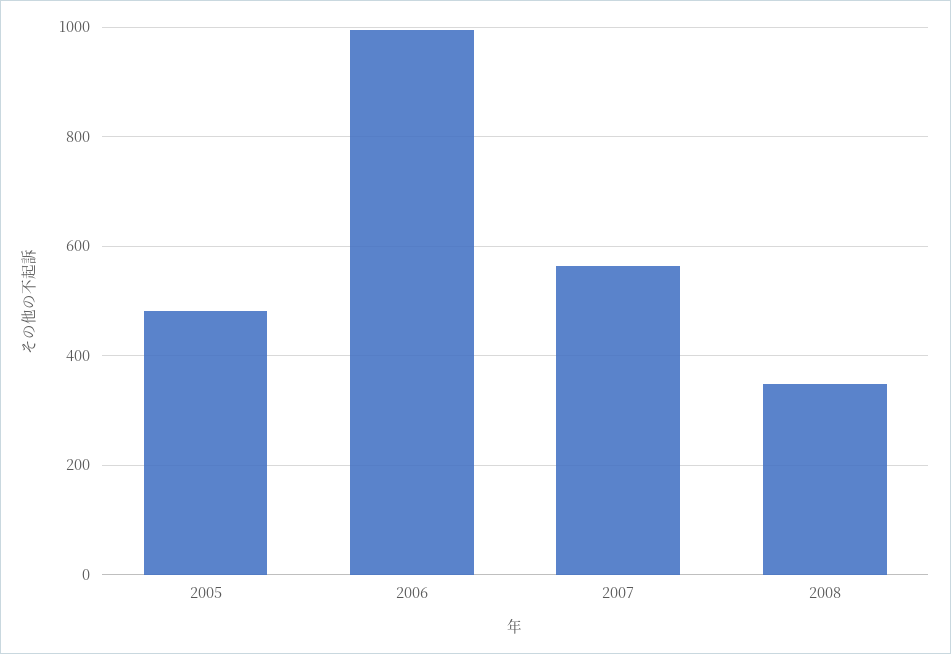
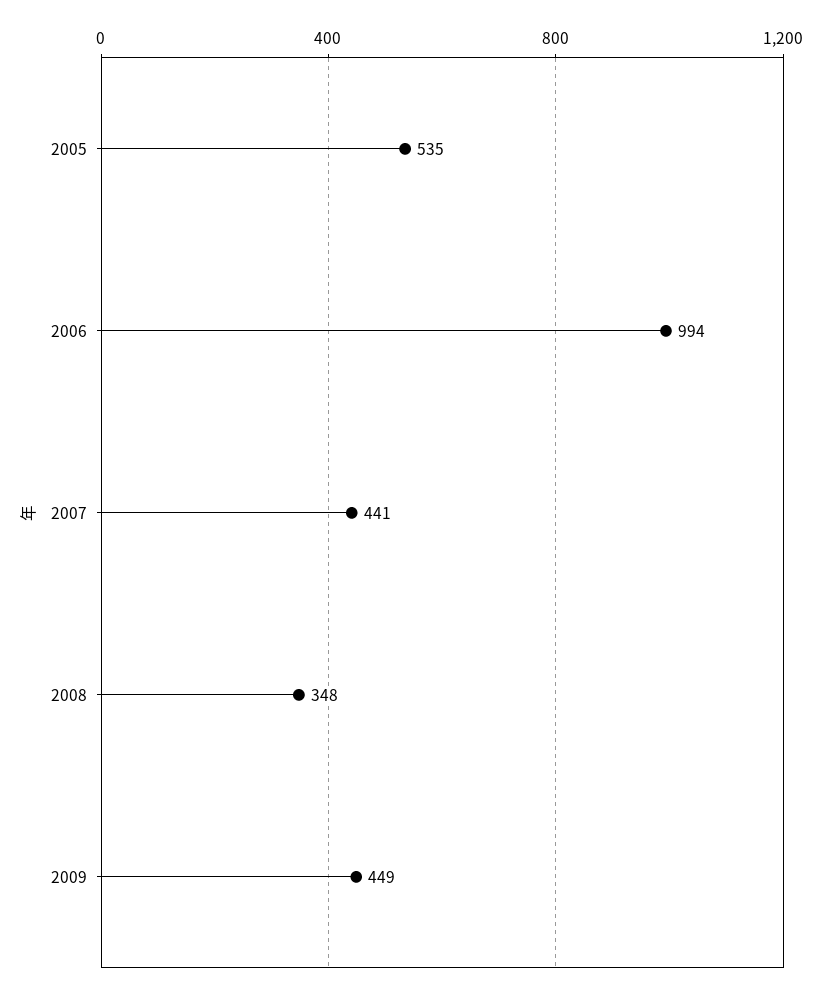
2005: 480 -> 535
2007: 560 -> 441
2009: none -> 449

